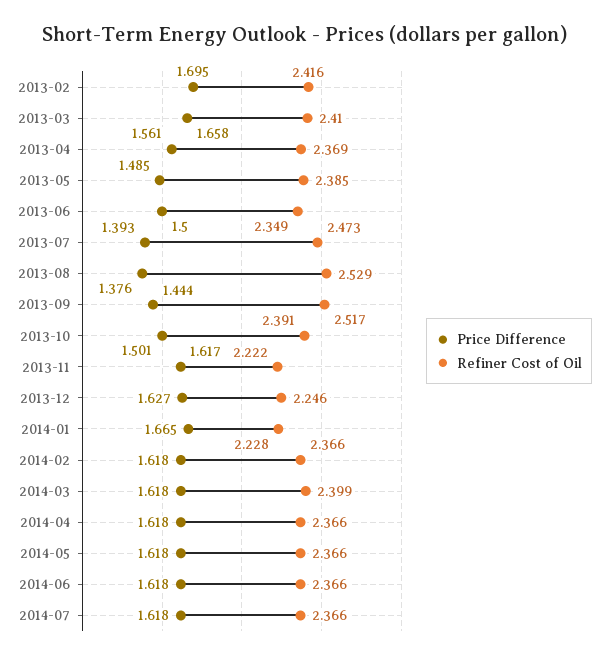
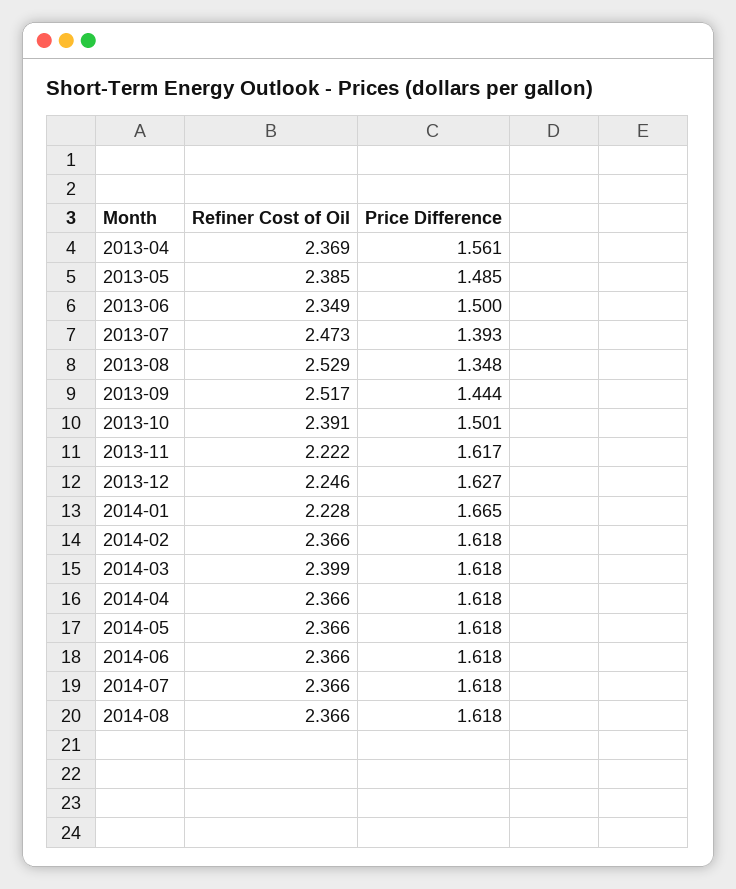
Price Difference, 2013-02: 1.695 -> none
Refiner Cost of Oil, 2013-02: 2.416 -> none
Price Difference, 2013-03: 1.658 -> none
Refiner Cost of Oil, 2013-03: 2.41 -> none
Price Difference, 2013-08: 1.376 -> 1.348
Refiner Cost of Oil, 2014-08: none -> 2.366
Price Difference, 2014-08: none -> 1.618

